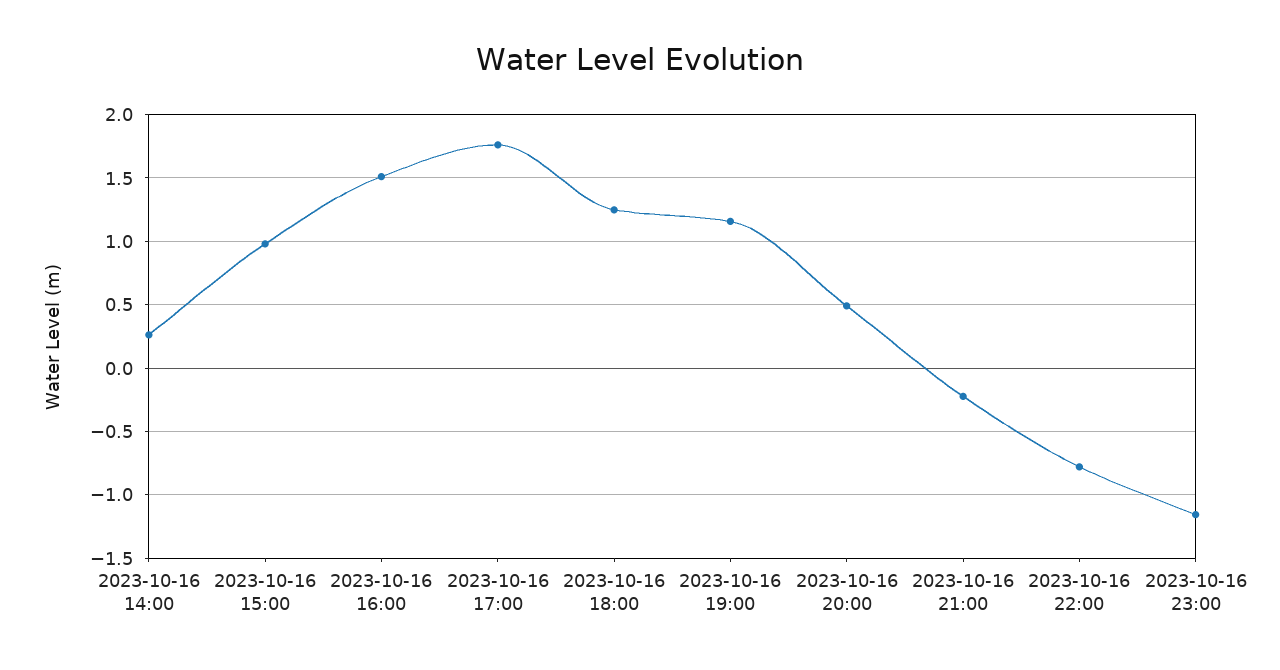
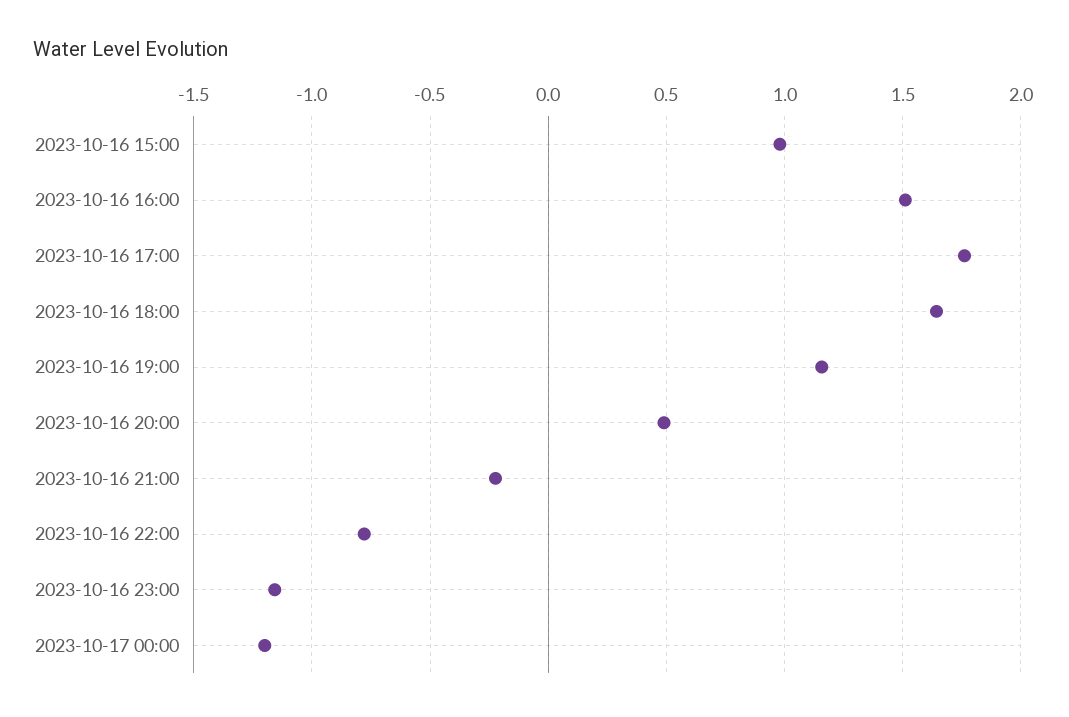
2023-10-16 14:00: 0.25 -> none
2023-10-16 18:00: 1.25 -> 1.65
2023-10-17 00:00: none -> -1.2

